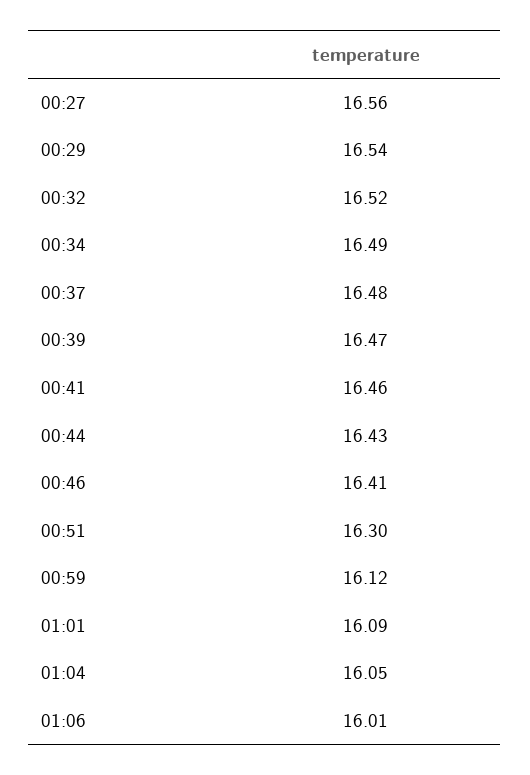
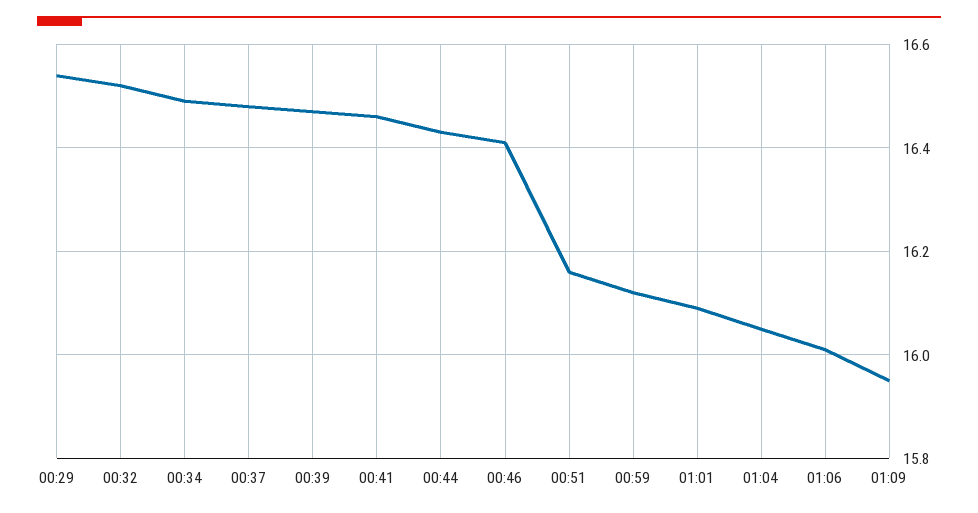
00:27: 16.56 -> none
00:51: 16.3 -> 16.15
01:09: none -> 15.95

